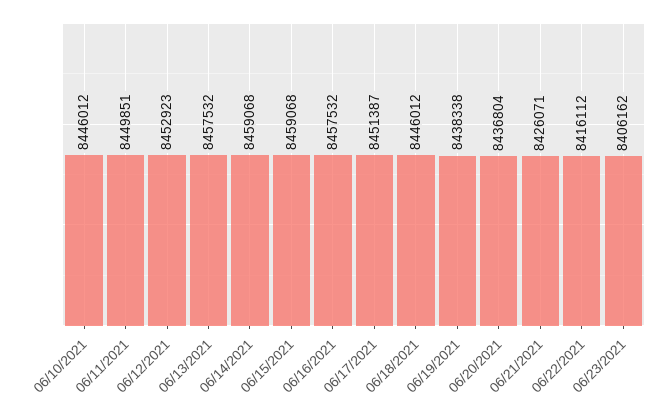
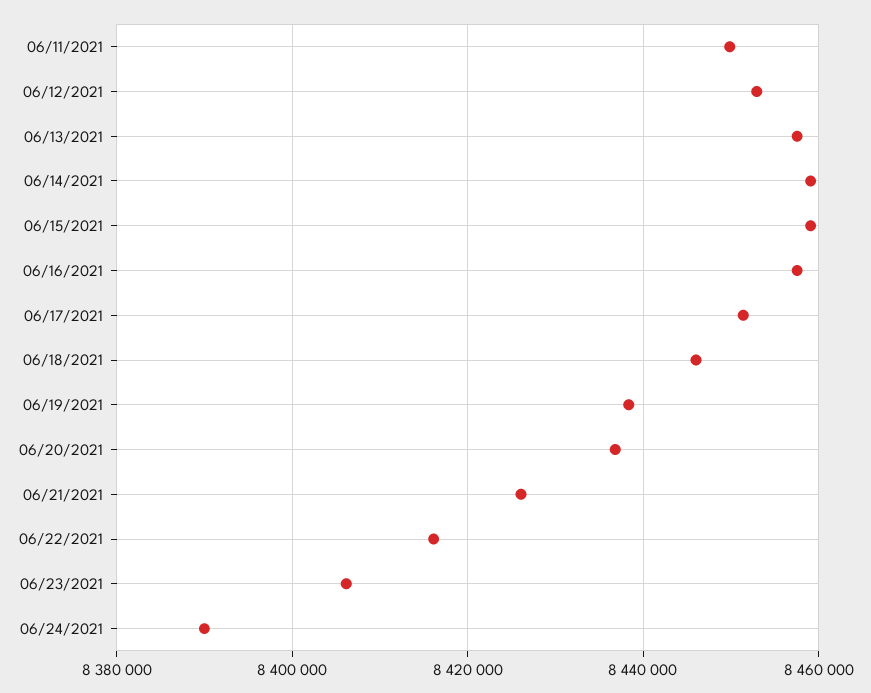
06/10/2021: 8446012 -> none
06/24/2021: none -> 8390000

